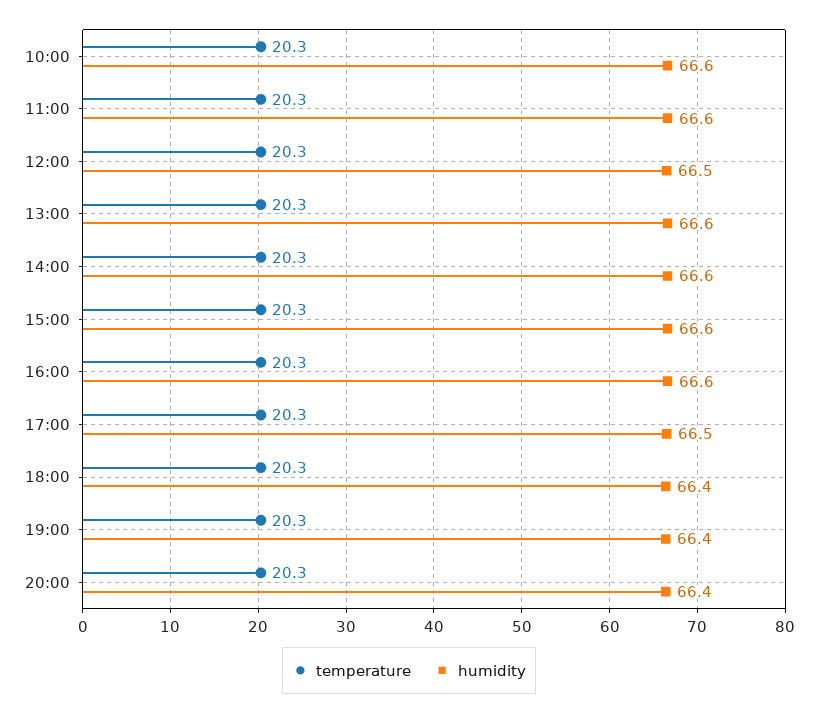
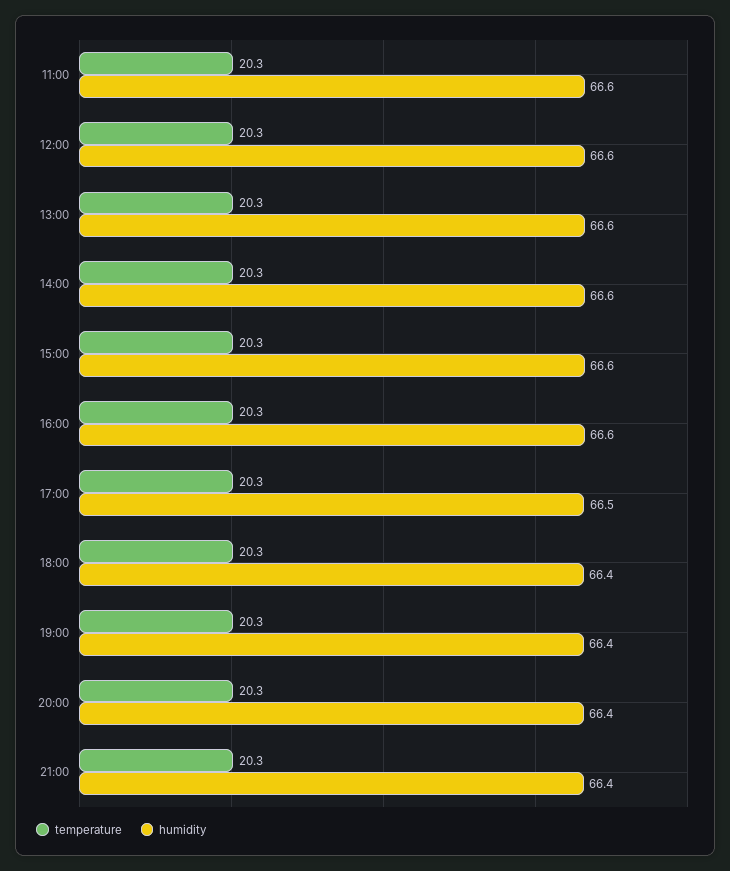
temperature, 10:00: 20.3 -> none
humidity, 10:00: 66.6 -> none
humidity, 12:00: 66.5 -> 66.6
temperature, 21:00: none -> 20.3
humidity, 21:00: none -> 66.4

